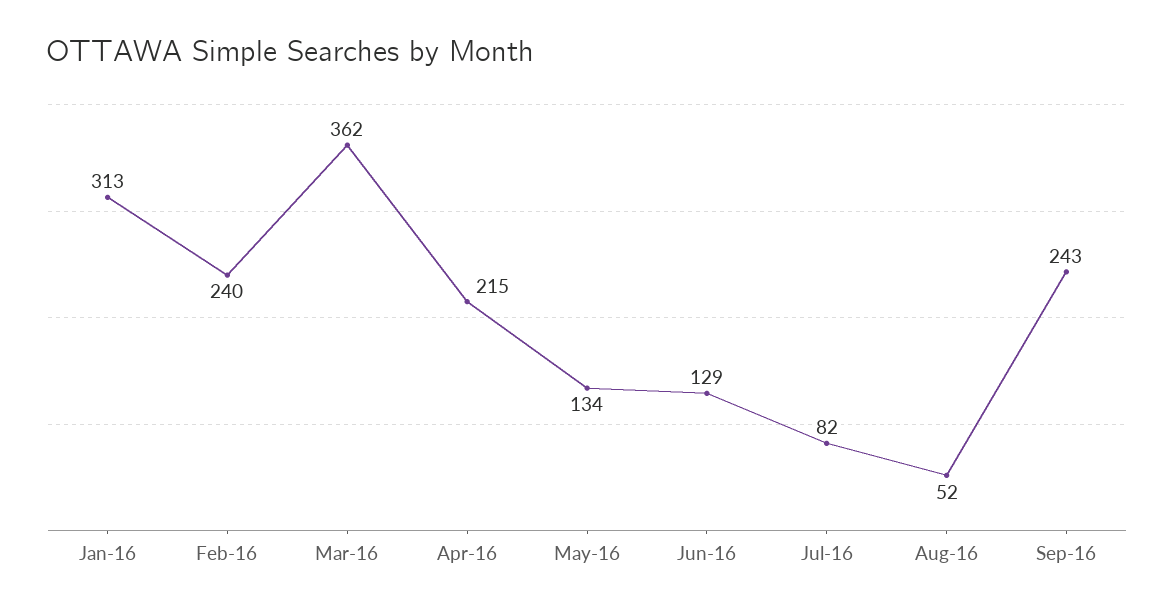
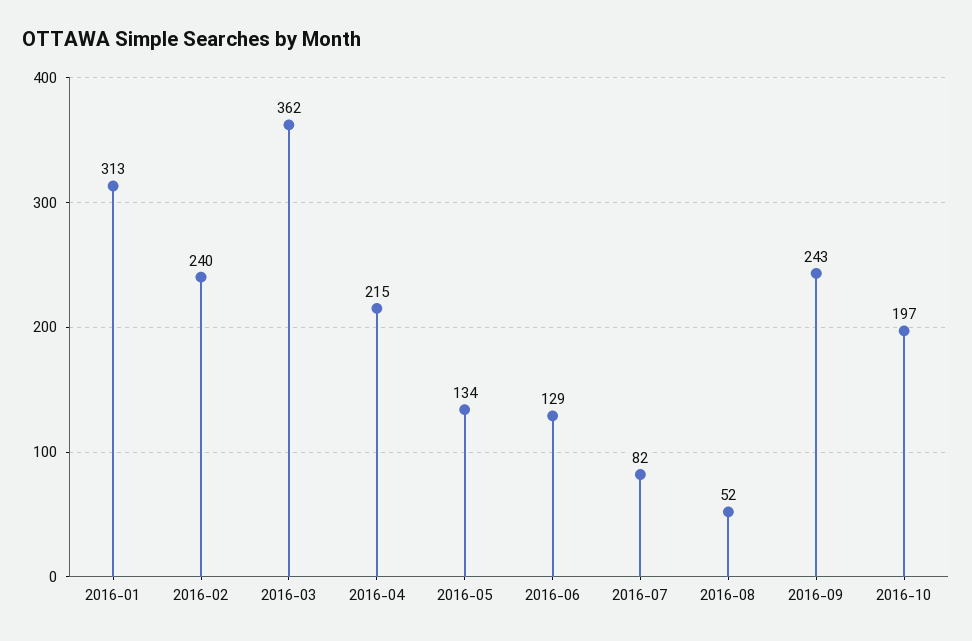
2016-10: none -> 197

